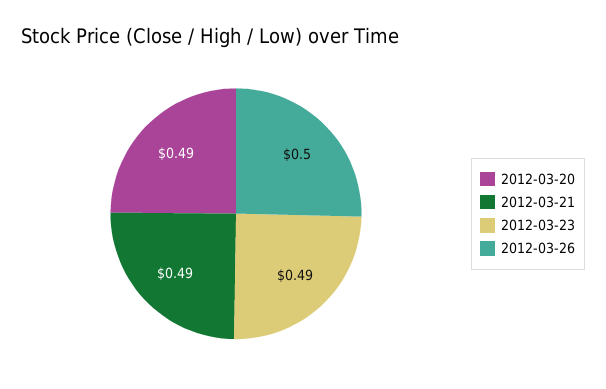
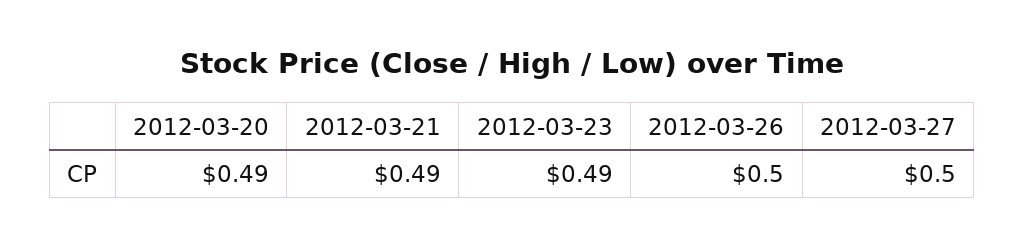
2012-03-27: none -> 0.5

